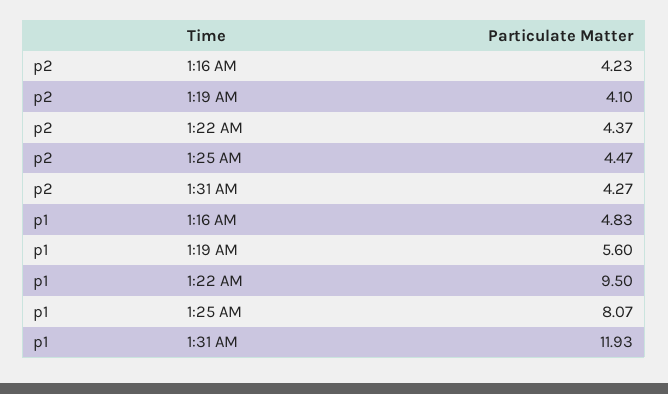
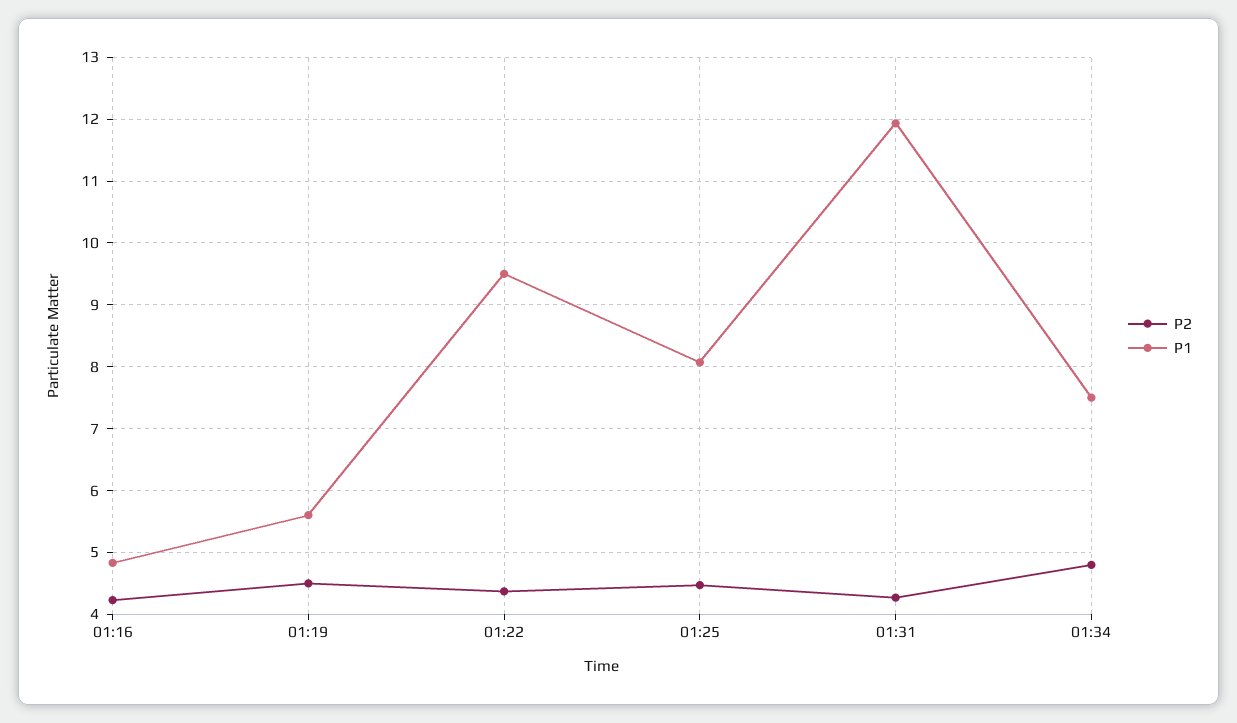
p2, 1:19 AM: 4.1 -> 4.5
p2, 01:34: none -> 4.8
p1, 01:34: none -> 7.5

